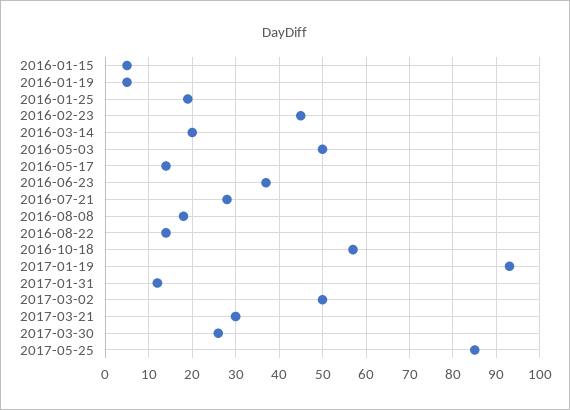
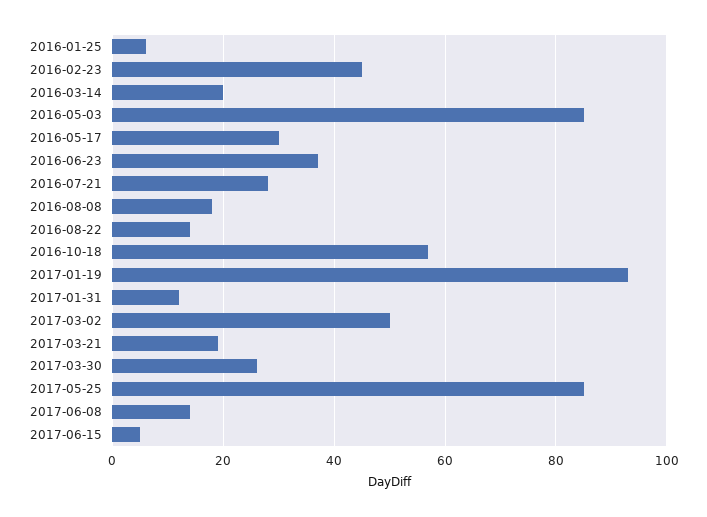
2016-01-15: 5 -> none
2016-01-19: 5 -> none
2016-01-25: 20 -> 5
2016-05-03: 50 -> 85
2016-05-17: 15 -> 30
2017-03-21: 30 -> 20
2017-06-08: none -> 15
2017-06-15: none -> 5

